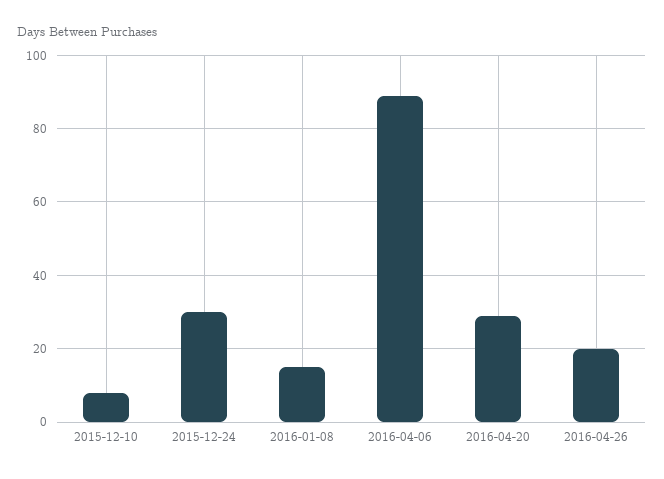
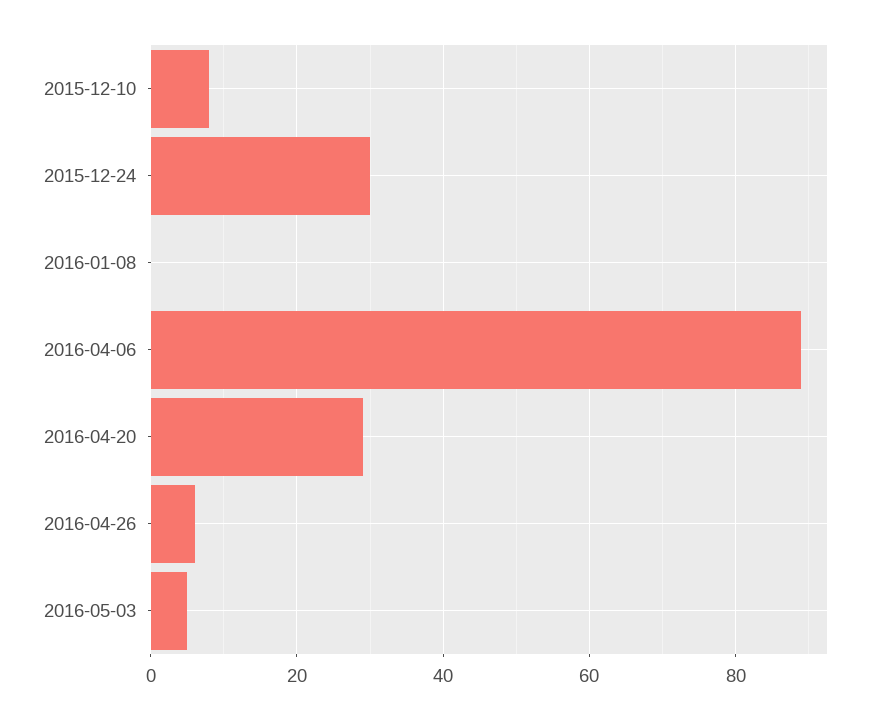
2016-01-08: 15 -> 0
2016-04-26: 20 -> 5
2016-05-03: none -> 5

